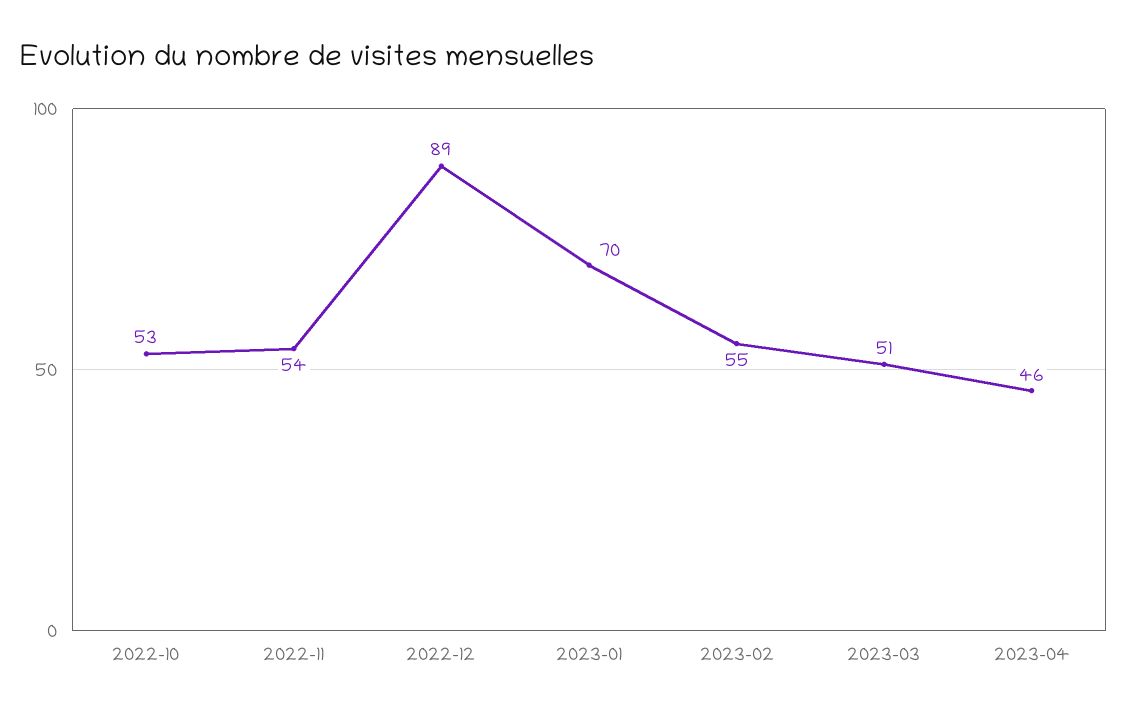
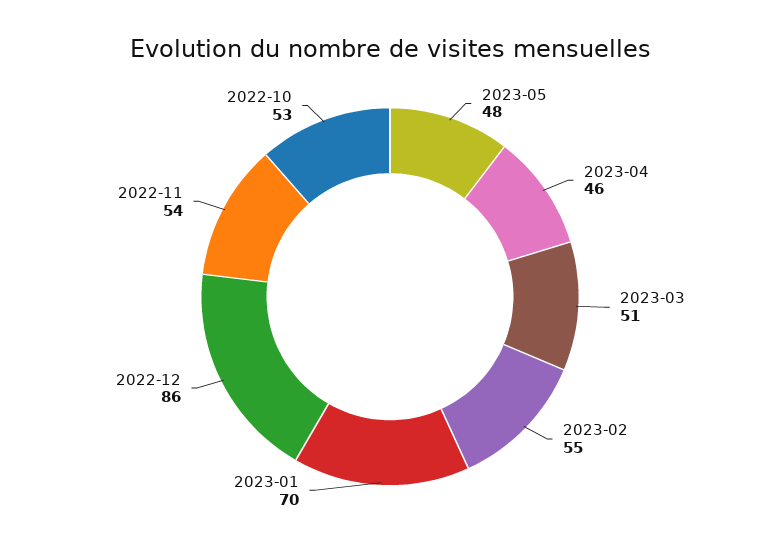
2022-12: 89 -> 86
2023-05: none -> 48

